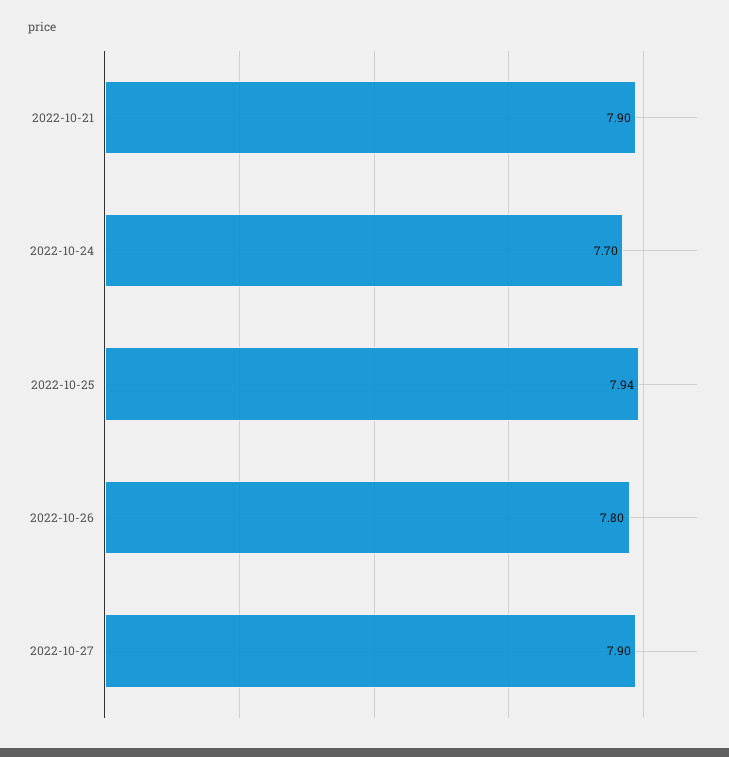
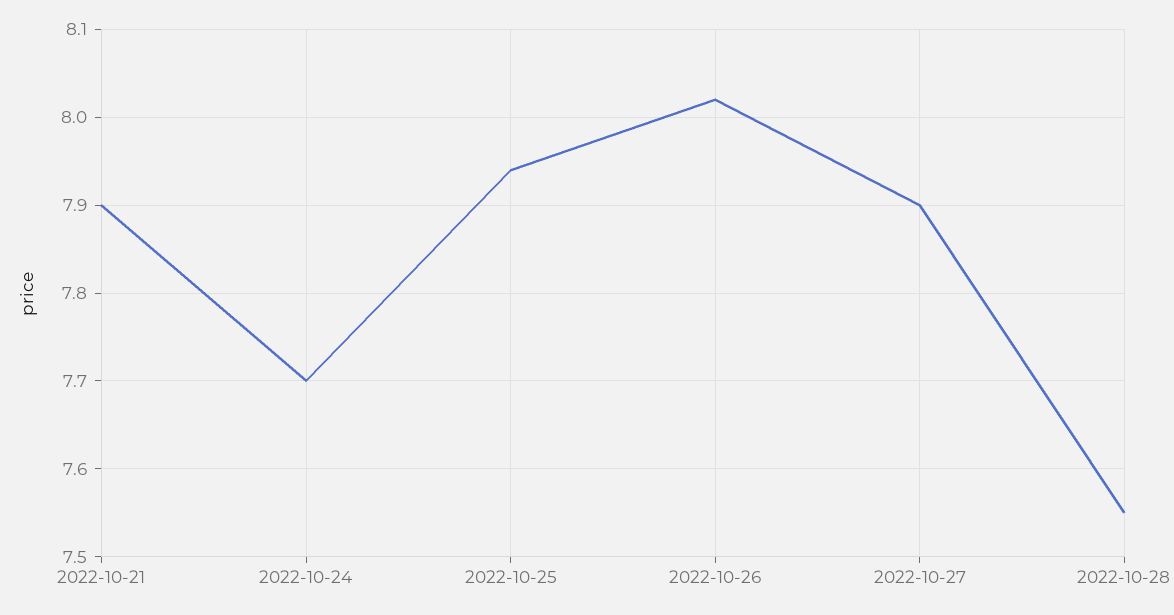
2022-10-26: 7.8 -> 8.02
2022-10-28: none -> 7.55

